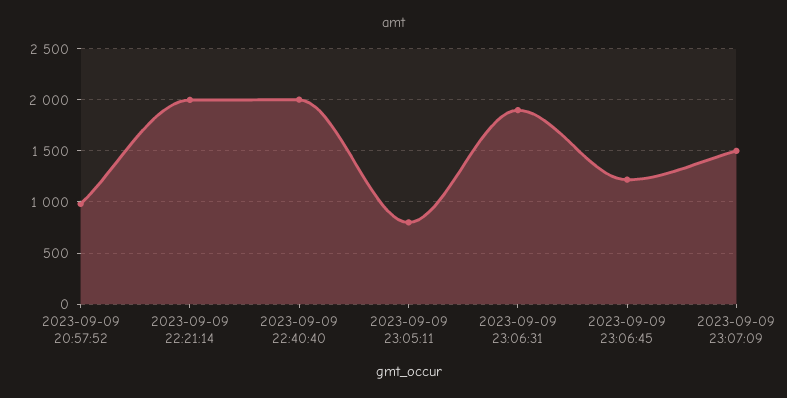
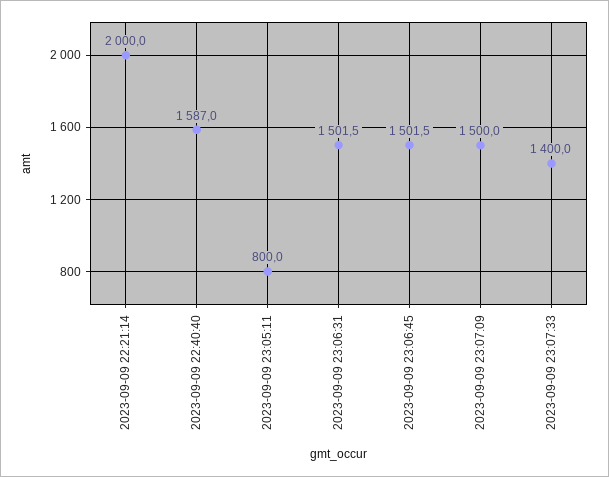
2023-09-09 20:57:52: 1000 -> none
2023-09-09 22:40:40: 2000 -> 1587
2023-09-09 23:06:31: 1900 -> 1501.5
2023-09-09 23:06:45: 1200 -> 1501.5
2023-09-09 23:07:33: none -> 1400

